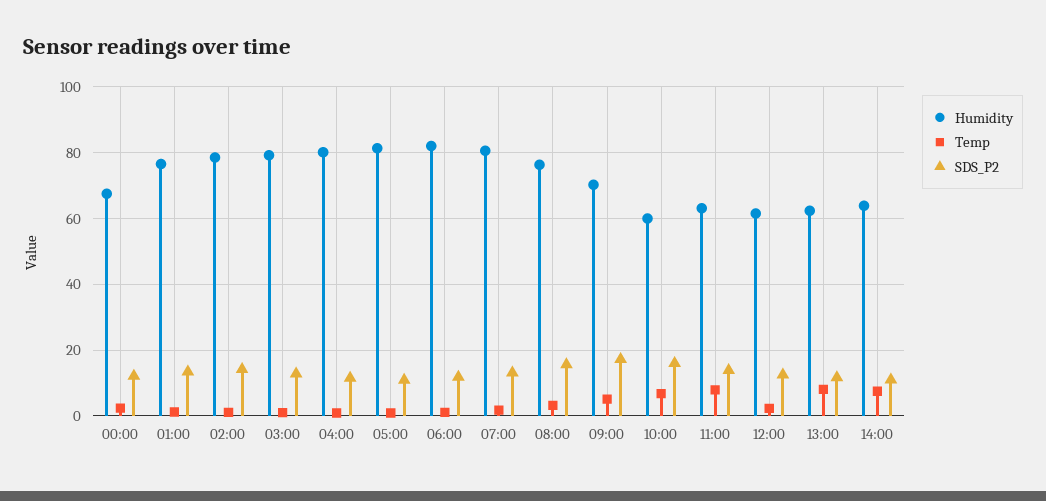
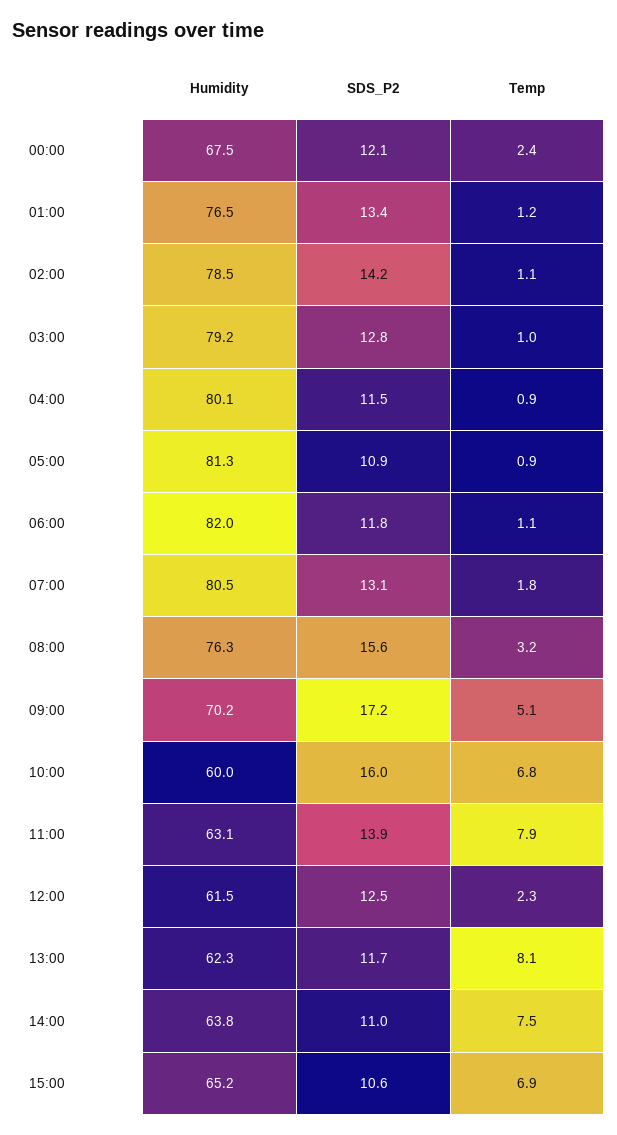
Humidity, 15:00: none -> 65.2
SDS_P2, 15:00: none -> 10.6
Temp, 15:00: none -> 6.9

